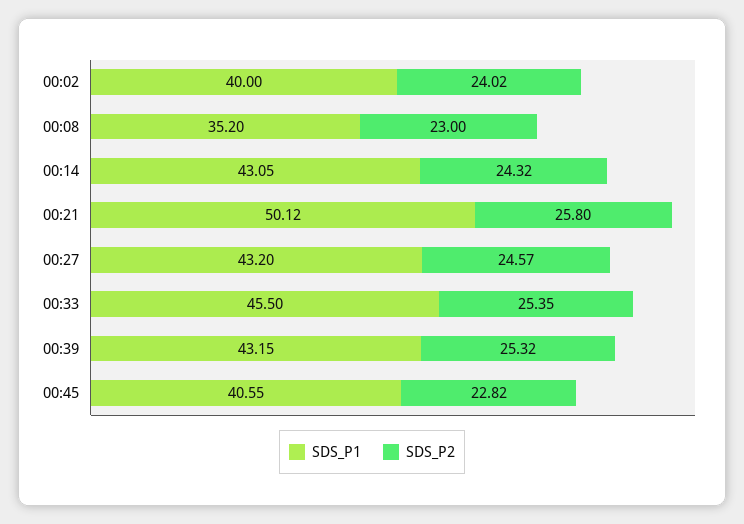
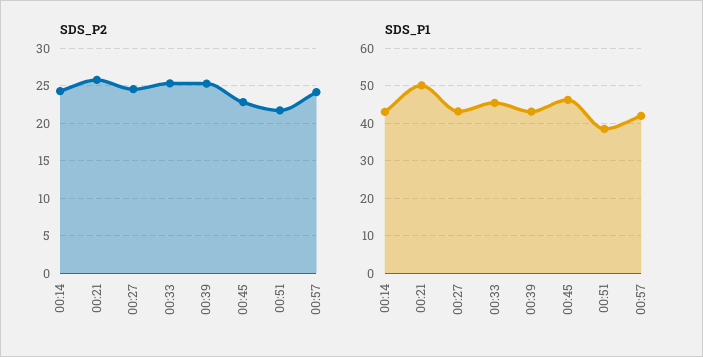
SDS_P1, 00:02: 40 -> none
SDS_P2, 00:02: 24.02 -> none
SDS_P1, 00:08: 35.2 -> none
SDS_P2, 00:08: 23 -> none
SDS_P1, 00:45: 40.55 -> 46
SDS_P2, 00:51: none -> 22
SDS_P2, 00:57: none -> 24
SDS_P1, 00:51: none -> 38
SDS_P1, 00:57: none -> 42

